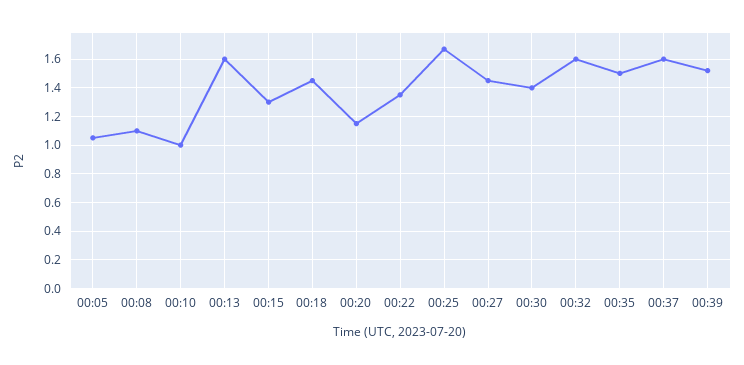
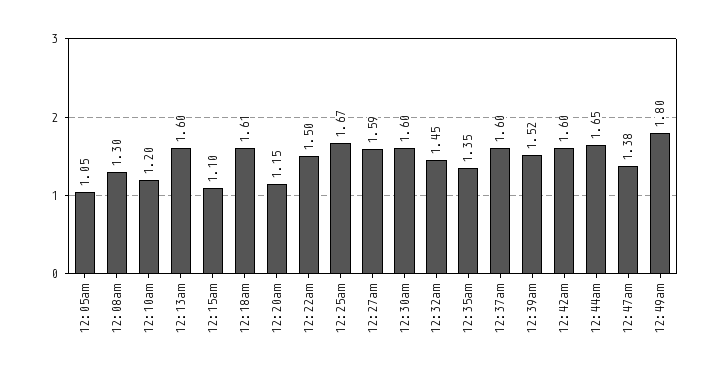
00:08: 1.1 -> 1.3
00:10: 1 -> 1.2
00:15: 1.3 -> 1.1
00:18: 1.45 -> 1.61
00:22: 1.35 -> 1.5
00:27: 1.45 -> 1.59
00:30: 1.4 -> 1.6
00:32: 1.6 -> 1.45
00:35: 1.5 -> 1.35
12:42am: none -> 1.6
12:44am: none -> 1.65
12:47am: none -> 1.38
12:49am: none -> 1.8

